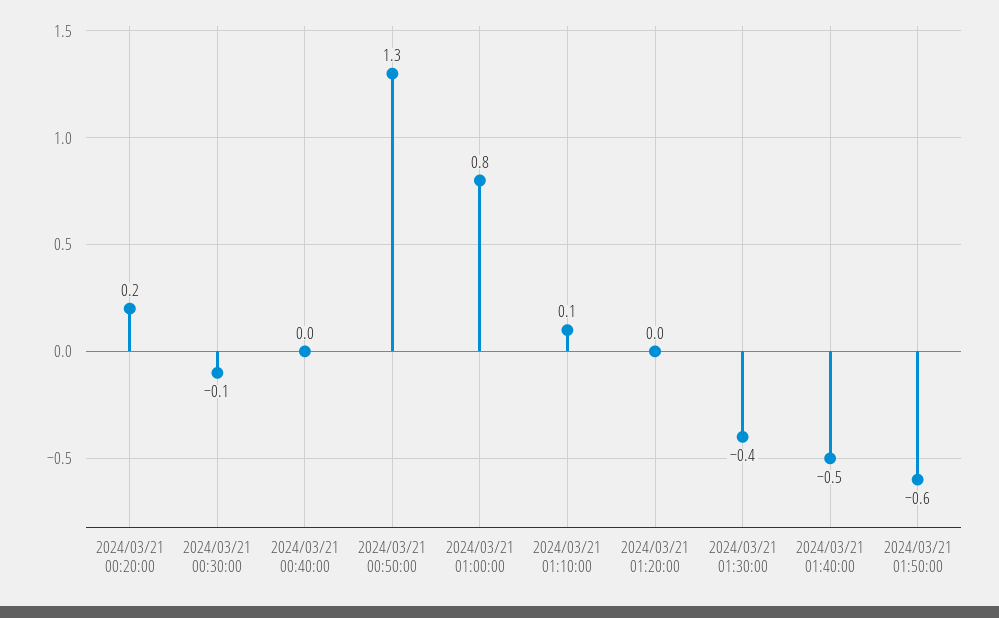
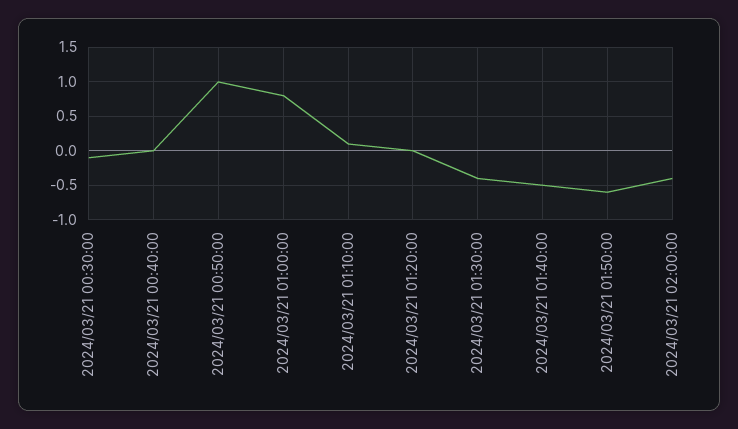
2024/03/21 00:20:00: 0.2 -> none
2024/03/21 00:50:00: 1.3 -> 1
2024/03/21 02:00:00: none -> -0.4

